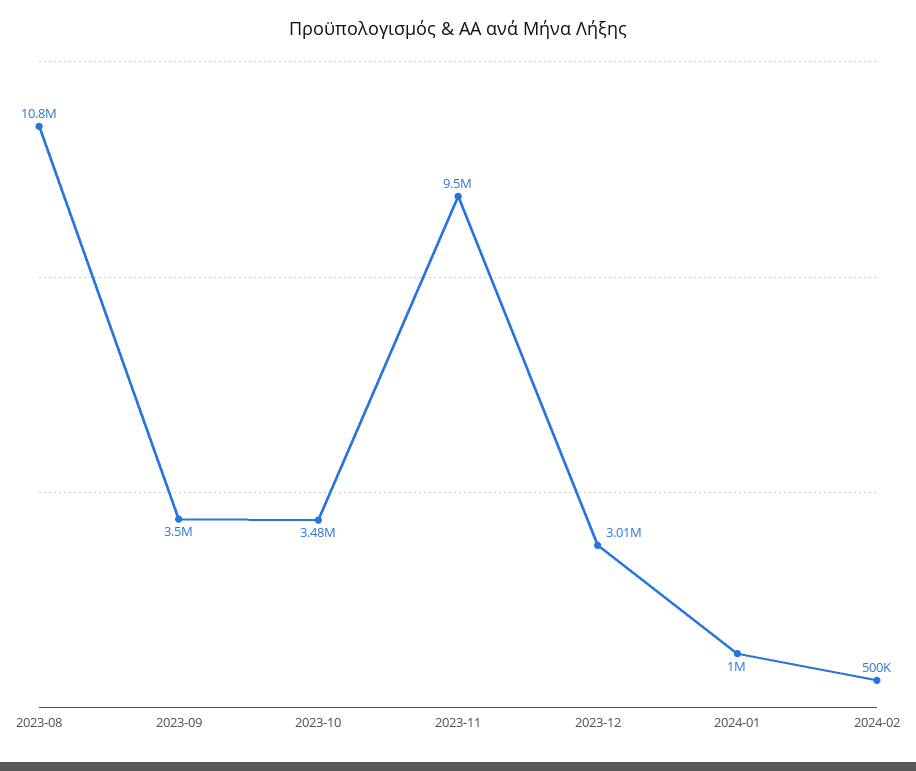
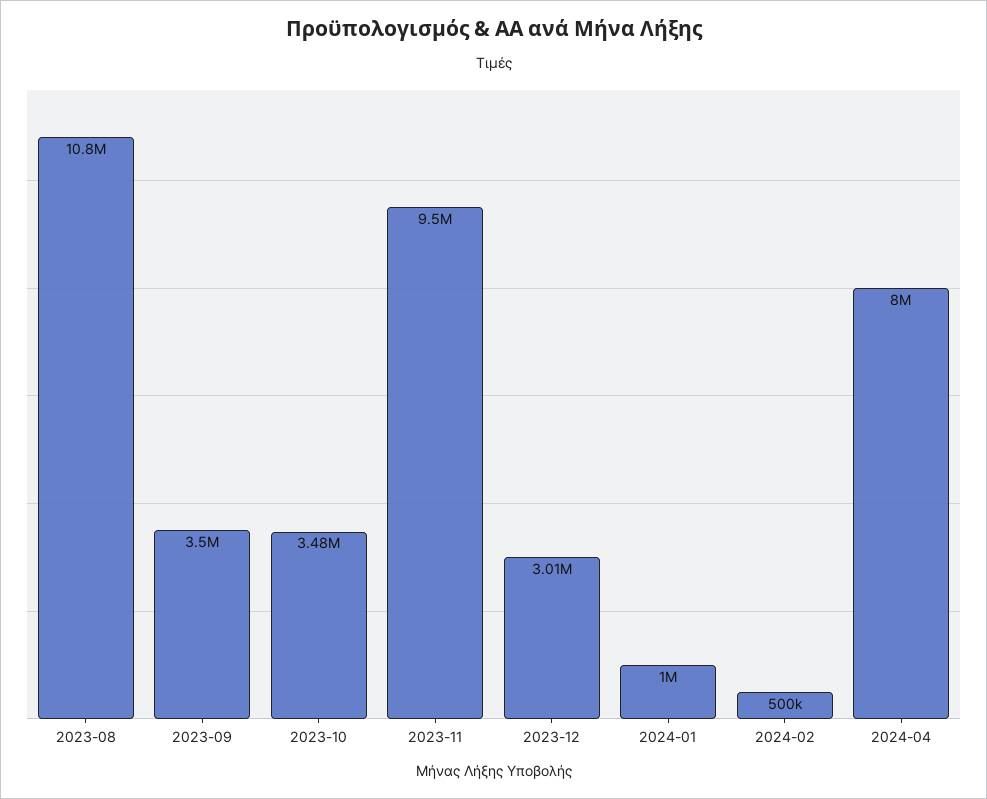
2024-04: none -> 8000000

